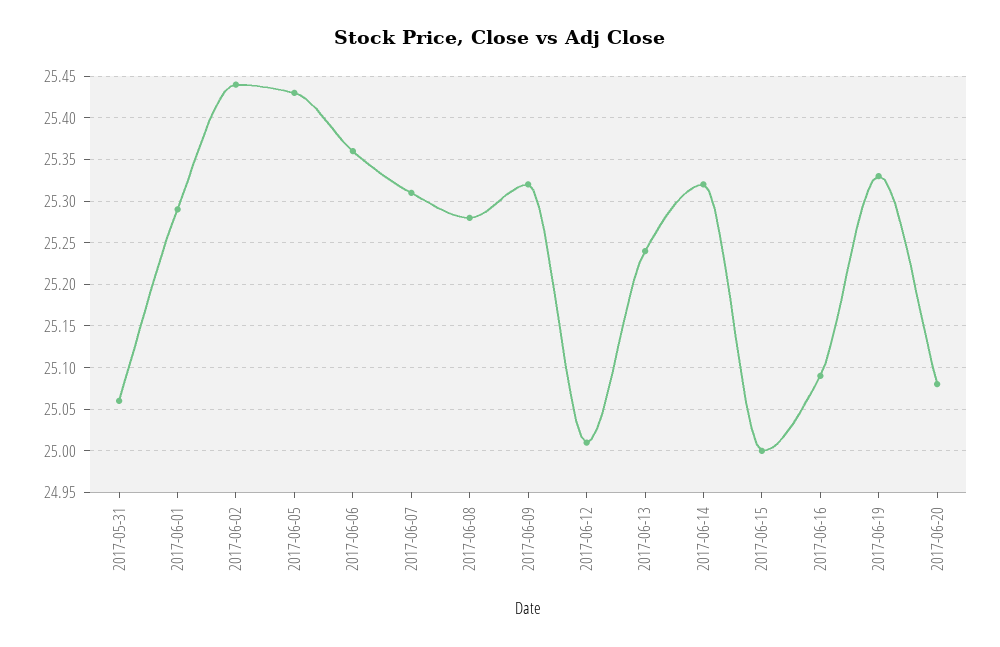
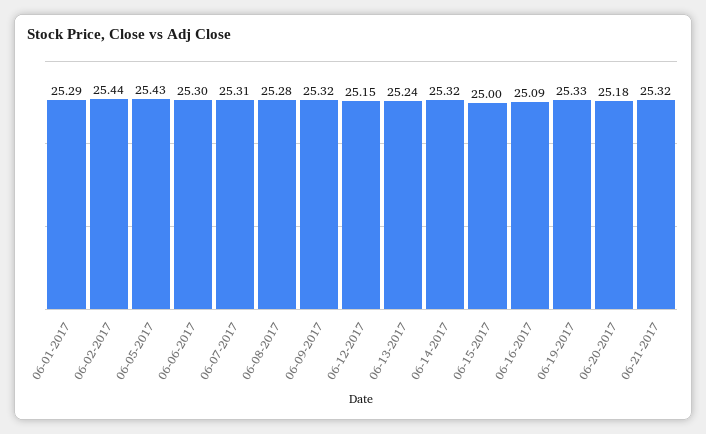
2017-05-31: 25.06 -> none
2017-06-06: 25.36 -> 25.3
2017-06-12: 25.01 -> 25.15
2017-06-20: 25.08 -> 25.18
06-21-2017: none -> 25.32

